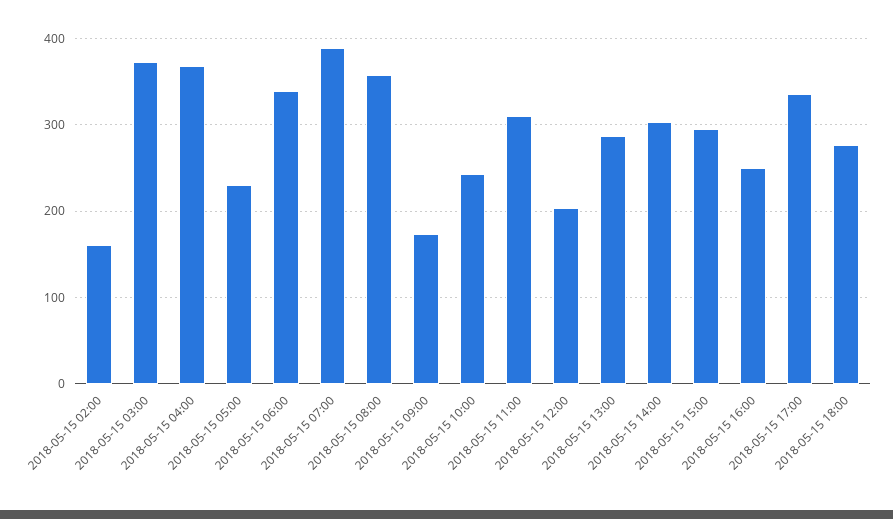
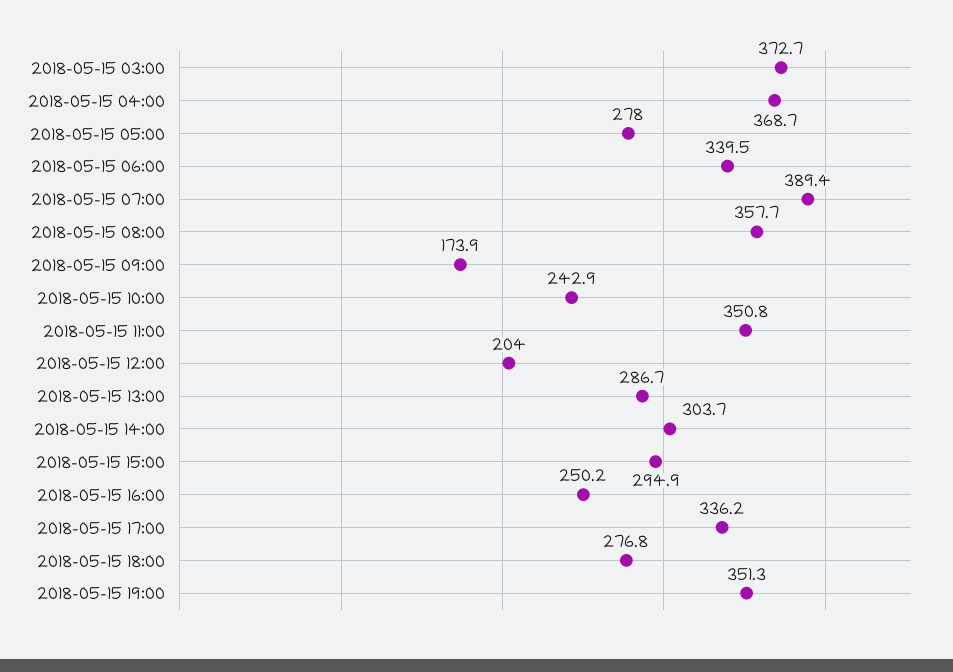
2018-05-15 02:00: 160 -> none
2018-05-15 05:00: 230 -> 278
2018-05-15 11:00: 310 -> 350.8
2018-05-15 19:00: none -> 351.3

